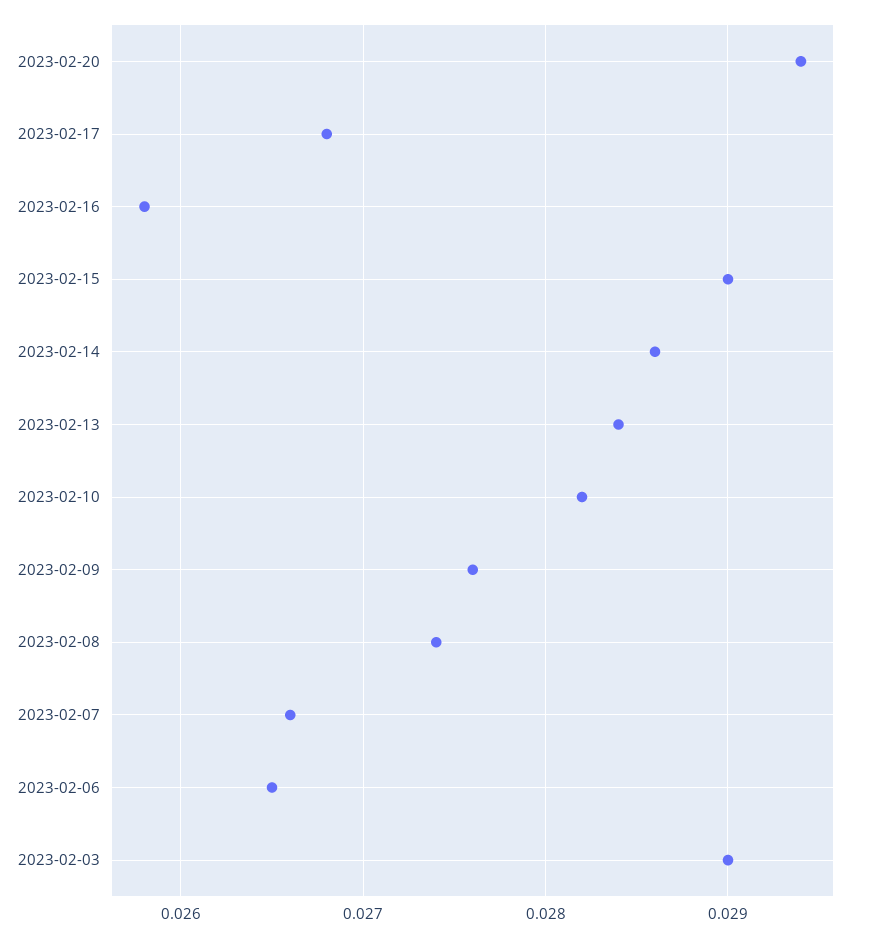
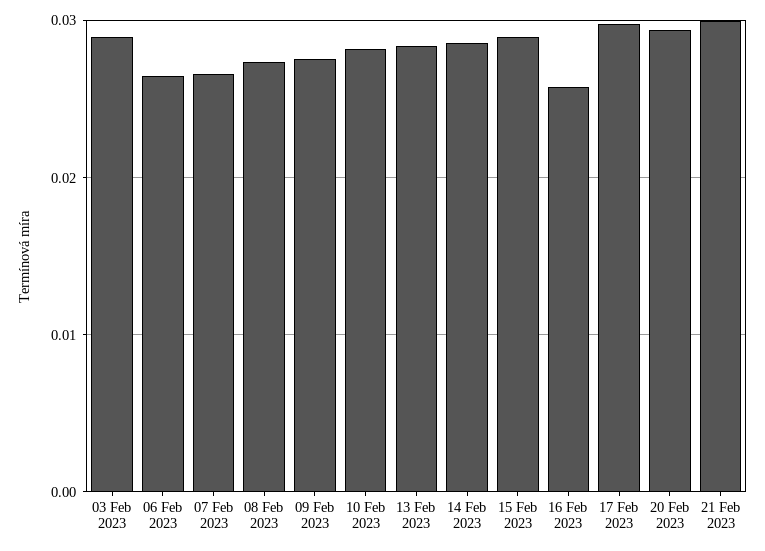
2023-02-17: 0.0268 -> 0.03
21 Feb 2023: none -> 0.03

